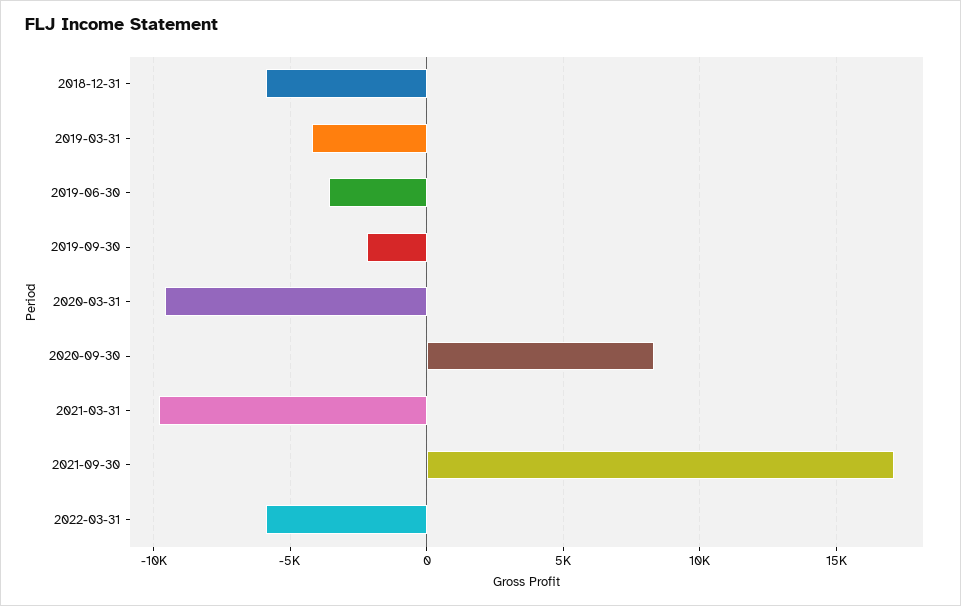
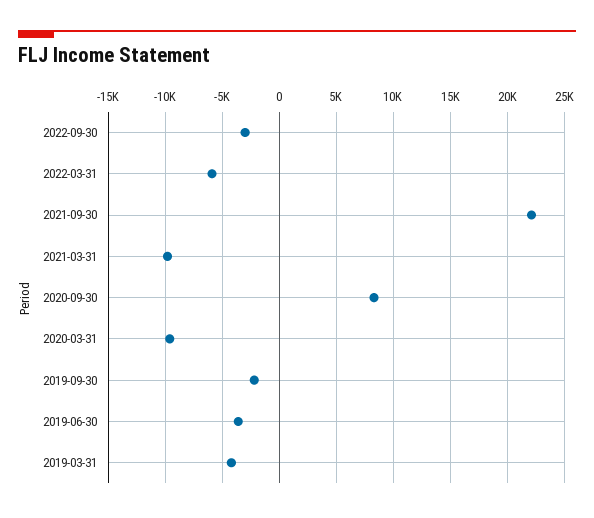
2018-12-31: -6000 -> none
2021-09-30: 17000 -> 22000
2022-09-30: none -> -3000

